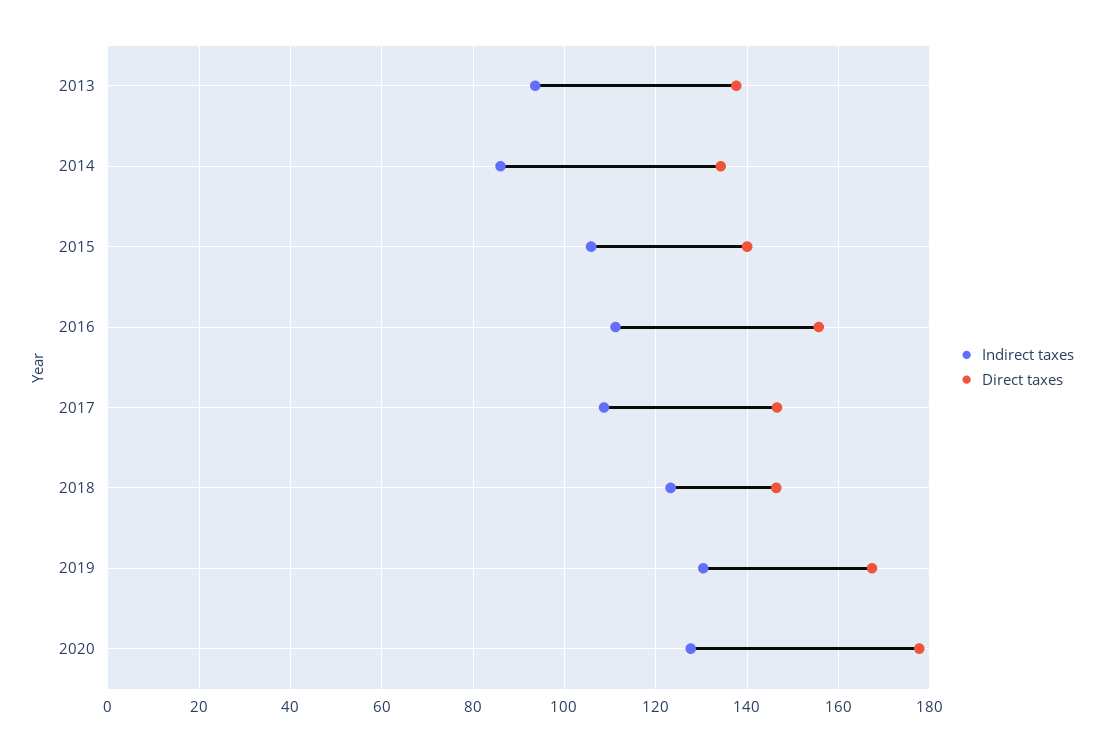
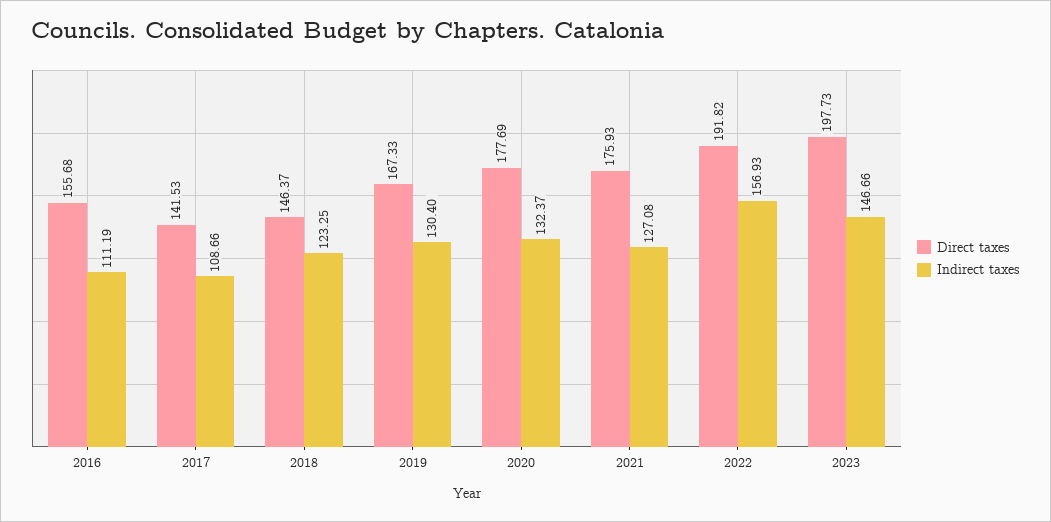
Indirect taxes, 2013: 94 -> none
Direct taxes, 2013: 138 -> none
Indirect taxes, 2014: 86 -> none
Direct taxes, 2014: 134 -> none
Indirect taxes, 2015: 106 -> none
Direct taxes, 2015: 140 -> none
Direct taxes, 2017: 146 -> 141.53
Indirect taxes, 2020: 128 -> 132.37
Direct taxes, 2021: none -> 175.93
Indirect taxes, 2021: none -> 127.08
Direct taxes, 2022: none -> 191.82
Indirect taxes, 2022: none -> 156.93
Direct taxes, 2023: none -> 197.73
Indirect taxes, 2023: none -> 146.66

